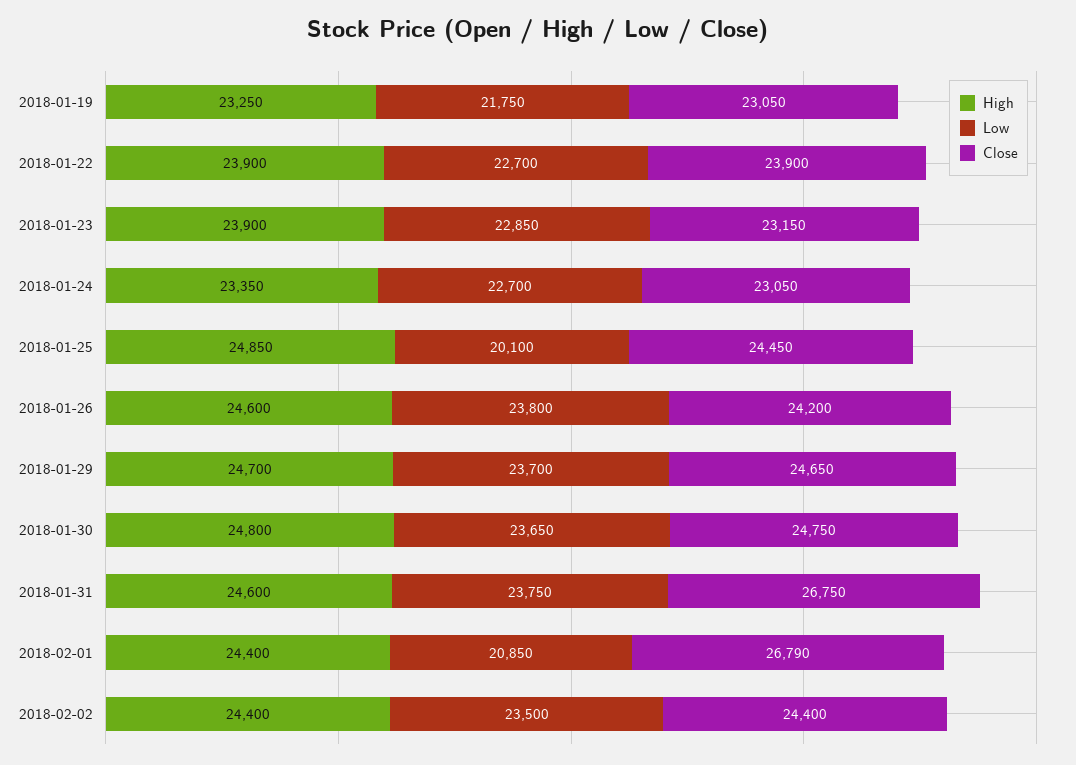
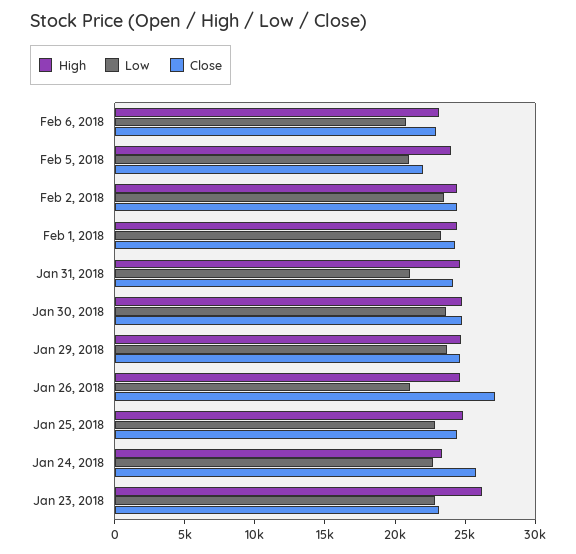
High, 2018-01-19: 23250 -> none
Low, 2018-01-19: 21750 -> none
Close, 2018-01-19: 23050 -> none
High, 2018-01-22: 23900 -> none
Low, 2018-01-22: 22700 -> none
Close, 2018-01-22: 23900 -> none
High, 2018-01-23: 23900 -> 26000
Close, 2018-01-24: 23050 -> 26000
Low, 2018-01-25: 20100 -> 23000
Low, 2018-01-26: 23800 -> 21000
Close, 2018-01-26: 24200 -> 27000
Low, 2018-01-31: 23750 -> 21000
Close, 2018-01-31: 26750 -> 24000
Low, 2018-02-01: 20850 -> 23000
Close, 2018-02-01: 26790 -> 24000
High, Feb 6, 2018: none -> 23000
Low, Feb 6, 2018: none -> 21000
Close, Feb 6, 2018: none -> 23000
High, Feb 5, 2018: none -> 24000
Low, Feb 5, 2018: none -> 21000
Close, Feb 5, 2018: none -> 22000

